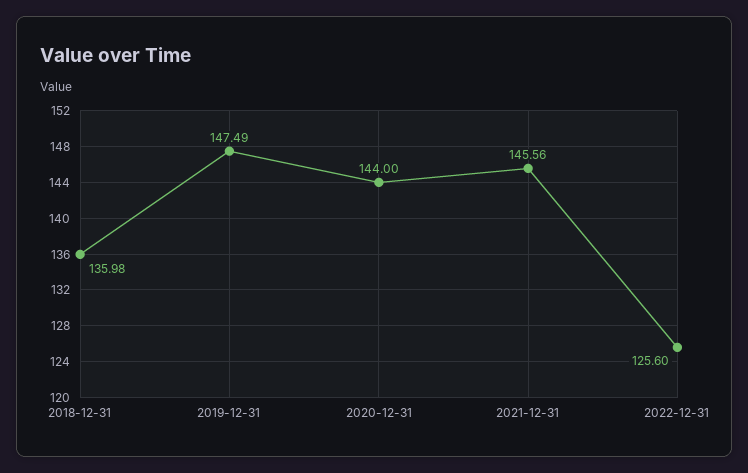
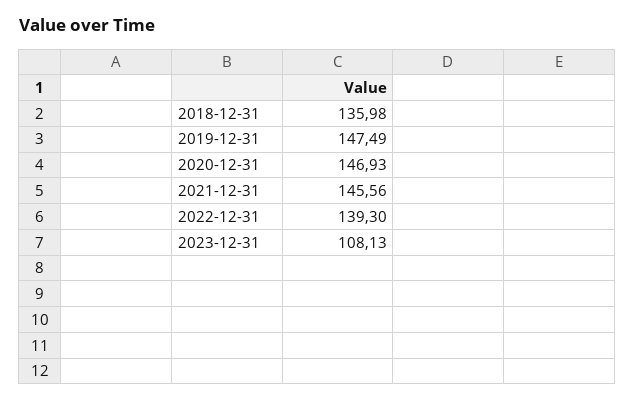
2020-12-31: 144 -> 146.93
2022-12-31: 125.6 -> 139.3
2023-12-31: none -> 108.13

